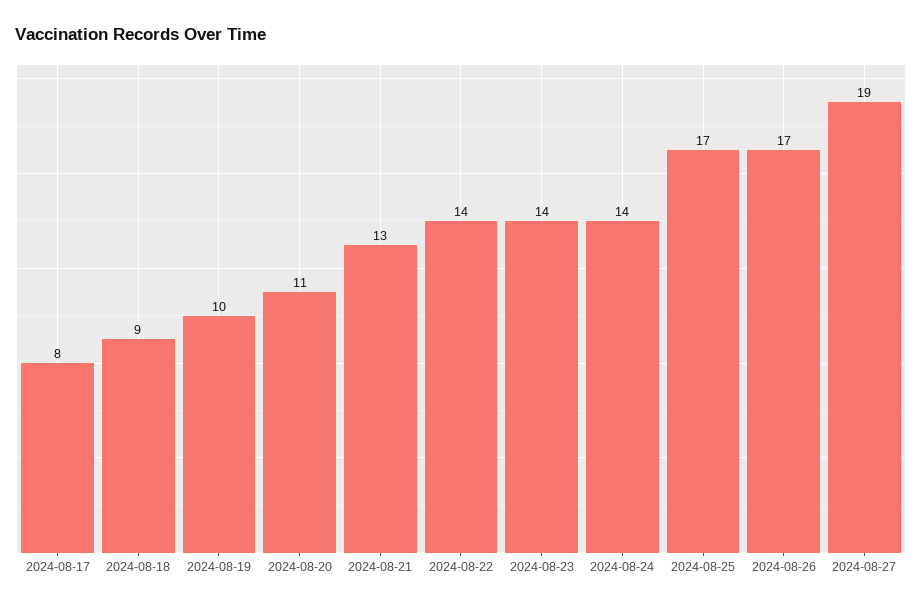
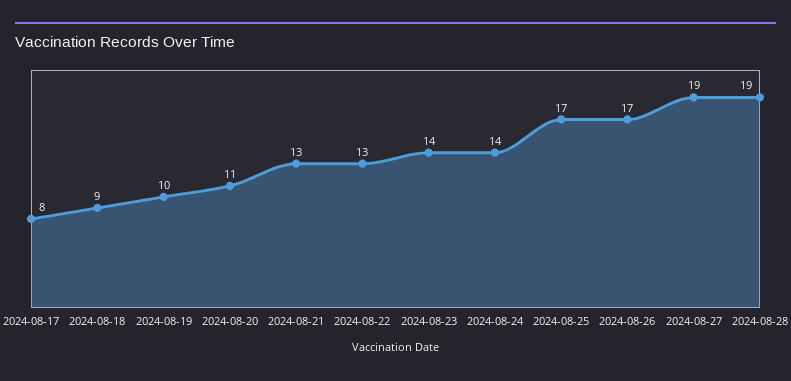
2024-08-22: 14 -> 13
2024-08-28: none -> 19

